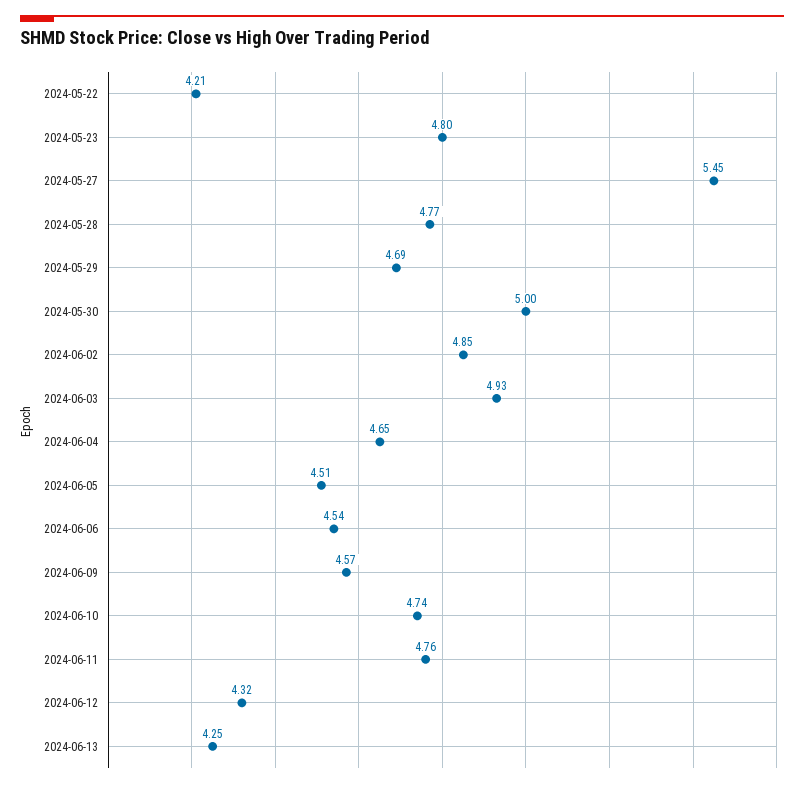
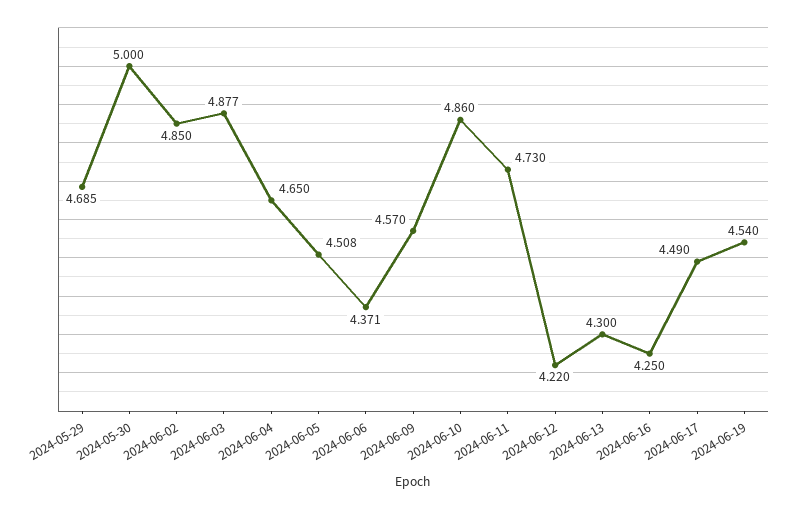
2024-05-22: 4.21 -> none
2024-05-23: 4.8 -> none
2024-05-27: 5.45 -> none
2024-05-28: 4.77 -> none
2024-06-03: 4.93 -> 4.877
2024-06-06: 4.54 -> 4.371
2024-06-10: 4.74 -> 4.86
2024-06-11: 4.76 -> 4.73
2024-06-12: 4.32 -> 4.22
2024-06-13: 4.25 -> 4.3
2024-06-16: none -> 4.25
2024-06-17: none -> 4.49
2024-06-19: none -> 4.54

